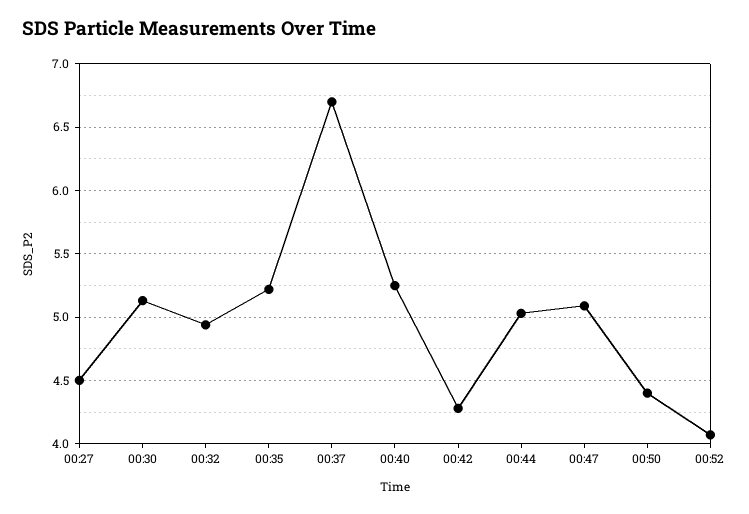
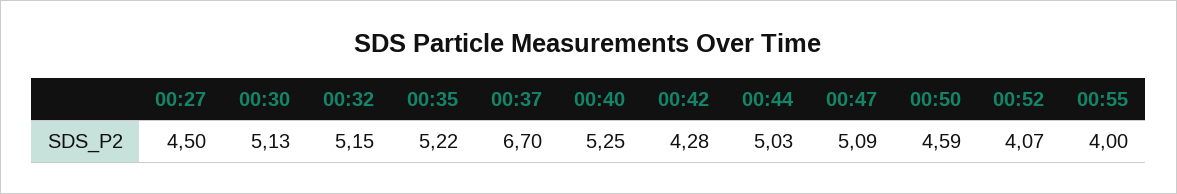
00:32: 4.95 -> 5.15
00:50: 4.4 -> 4.59
00:55: none -> 4

